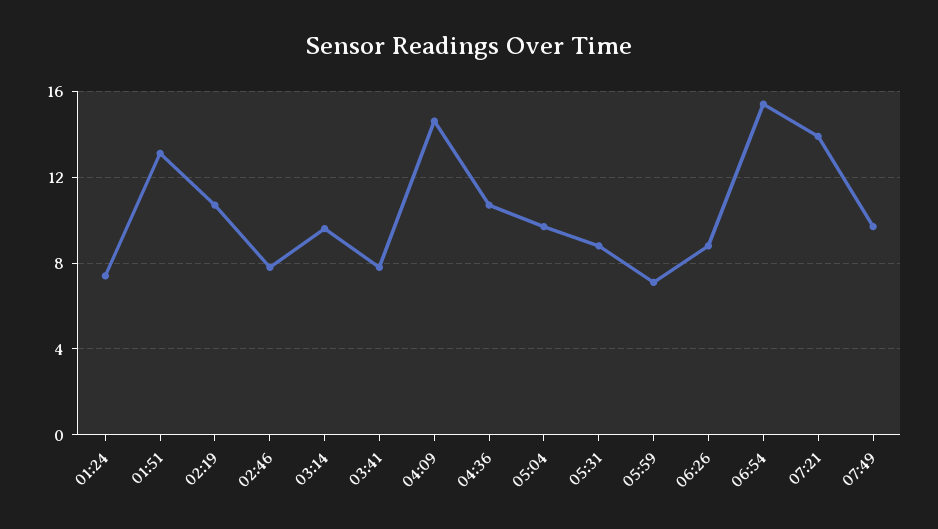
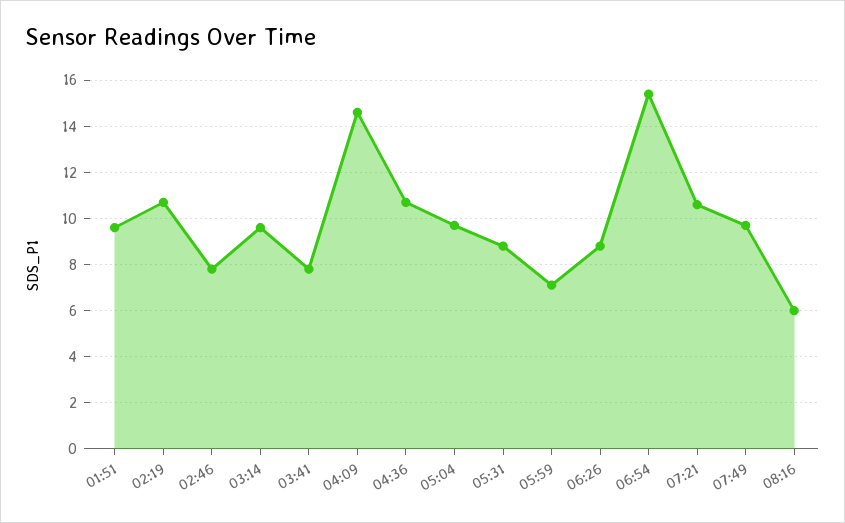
01:24: 7.5 -> none
01:51: 13 -> 9.5
07:21: 14 -> 10.5
08:16: none -> 6

